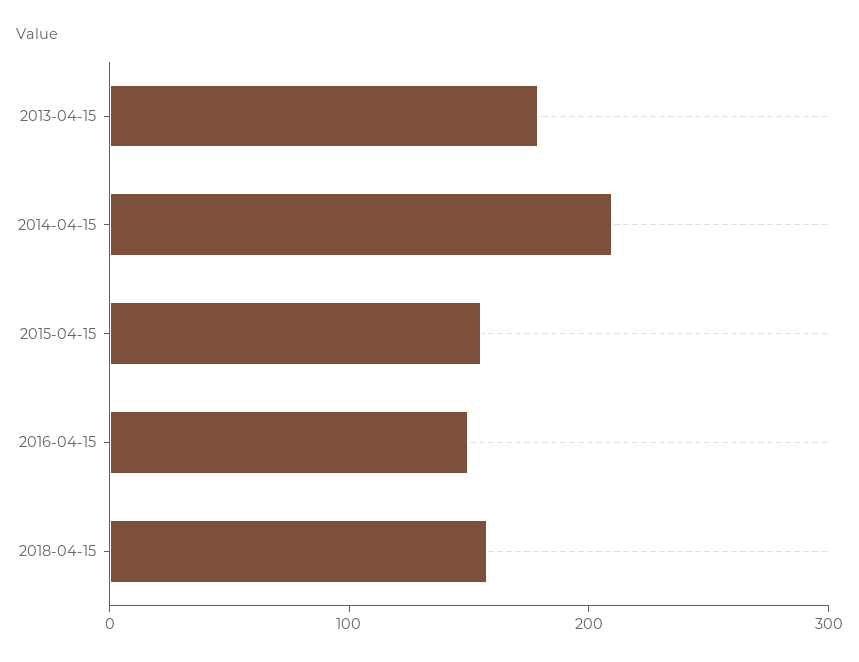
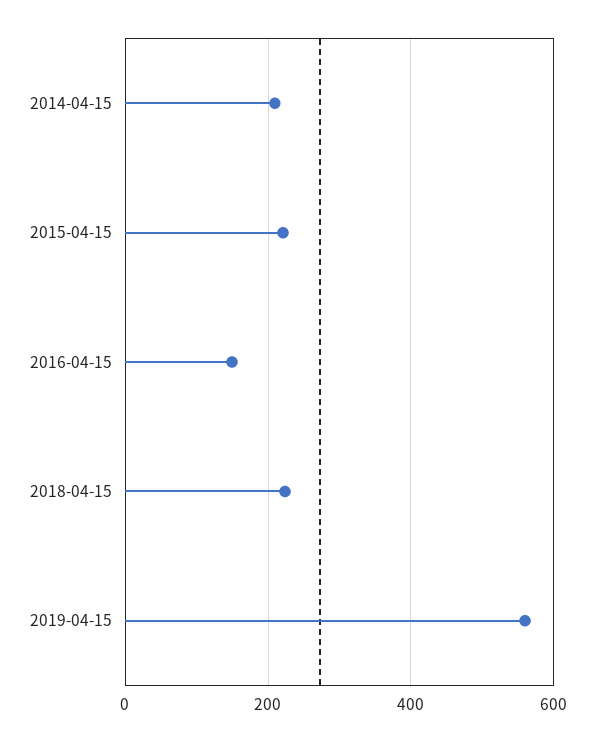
2013-04-15: 180 -> none
2015-04-15: 160 -> 220
2018-04-15: 160 -> 220
2019-04-15: none -> 560

